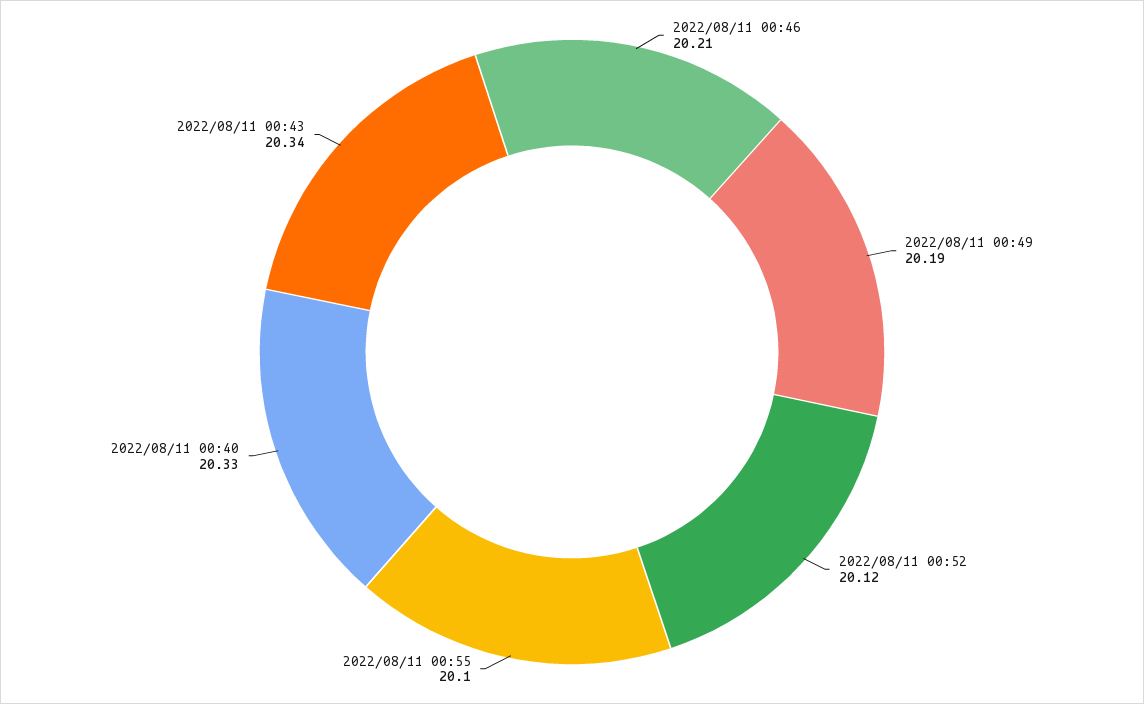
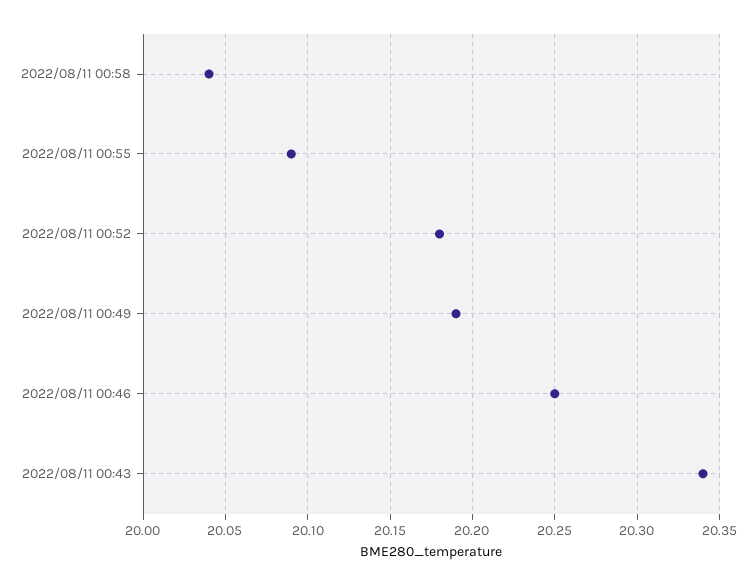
2022/08/11 00:46: 20.21 -> 20.25
2022/08/11 00:52: 20.12 -> 20.18
2022/08/11 00:55: 20.1 -> 20.09
2022/08/11 00:40: 20.33 -> none
2022/08/11 00:58: none -> 20.04

